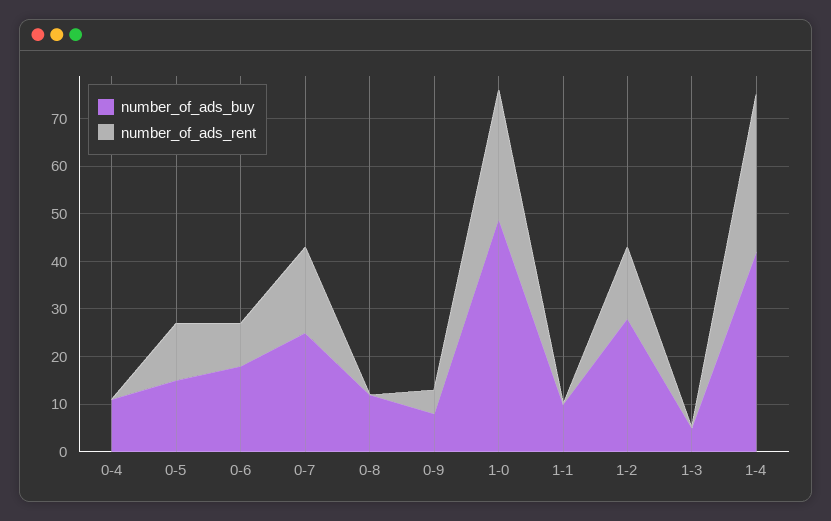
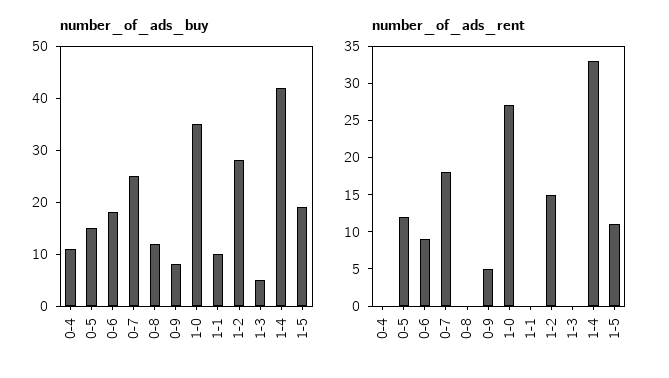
number_of_ads_buy, 1-0: 50 -> 35
number_of_ads_buy, 1-5: none -> 20
number_of_ads_rent, 1-5: none -> 10

